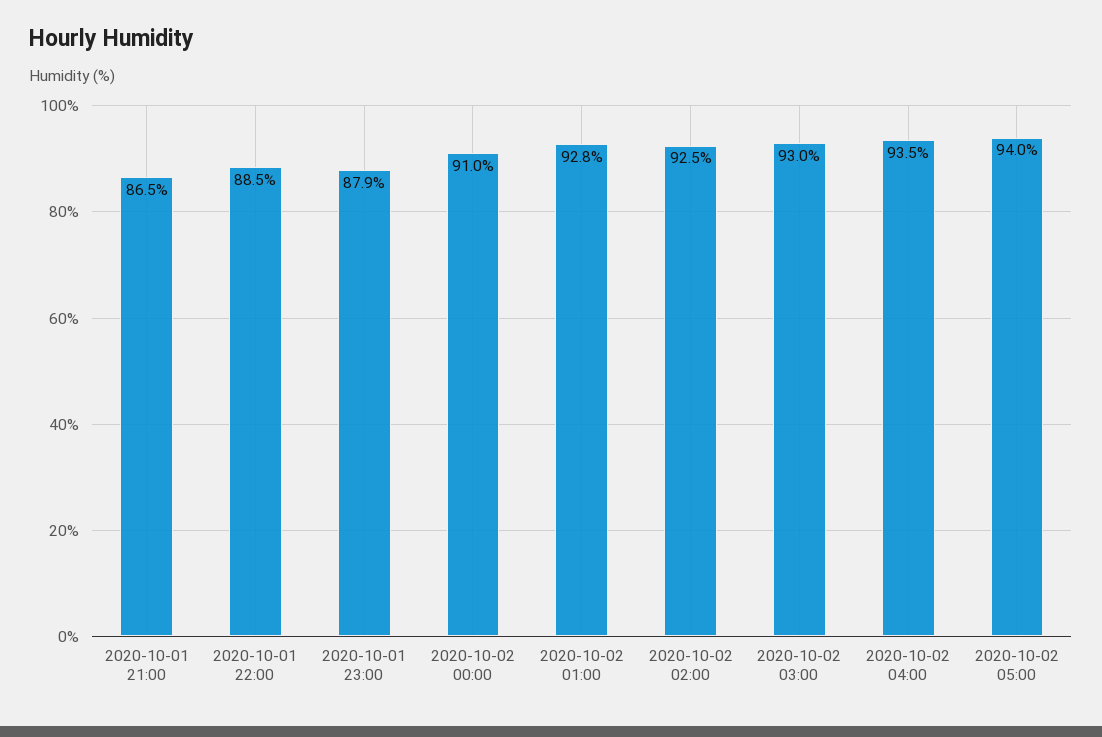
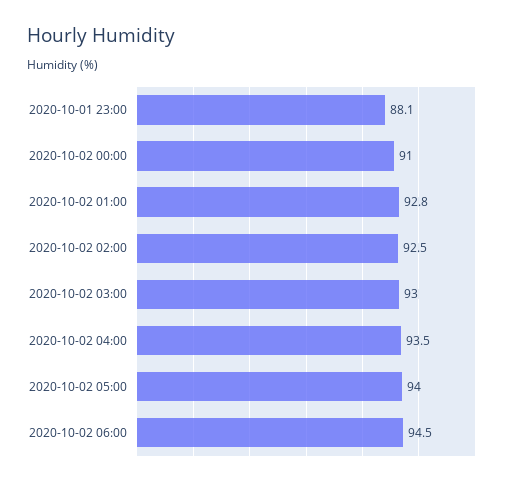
2020-10-01 21:00: 86.5 -> none
2020-10-01 22:00: 88.5 -> none
2020-10-01 23:00: 87.9 -> 88.1
2020-10-02 06:00: none -> 94.5

